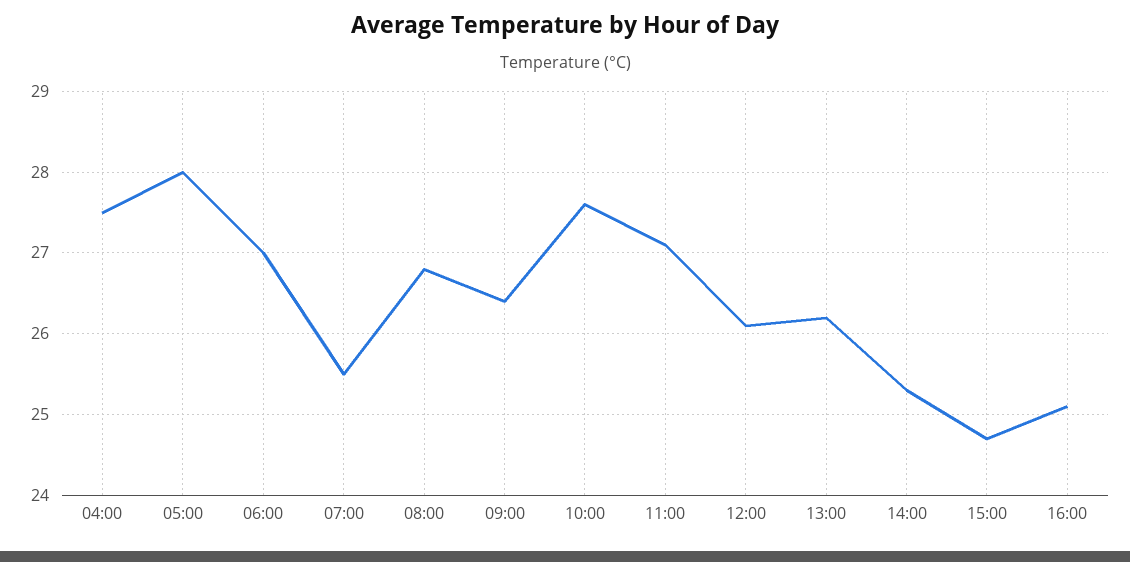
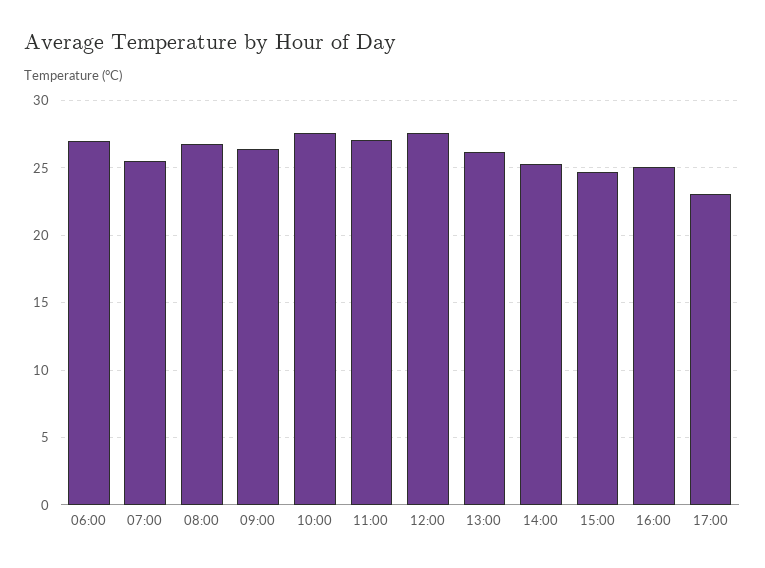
04:00: 27.5 -> none
05:00: 28 -> none
12:00: 26.1 -> 27.5
17:00: none -> 23

